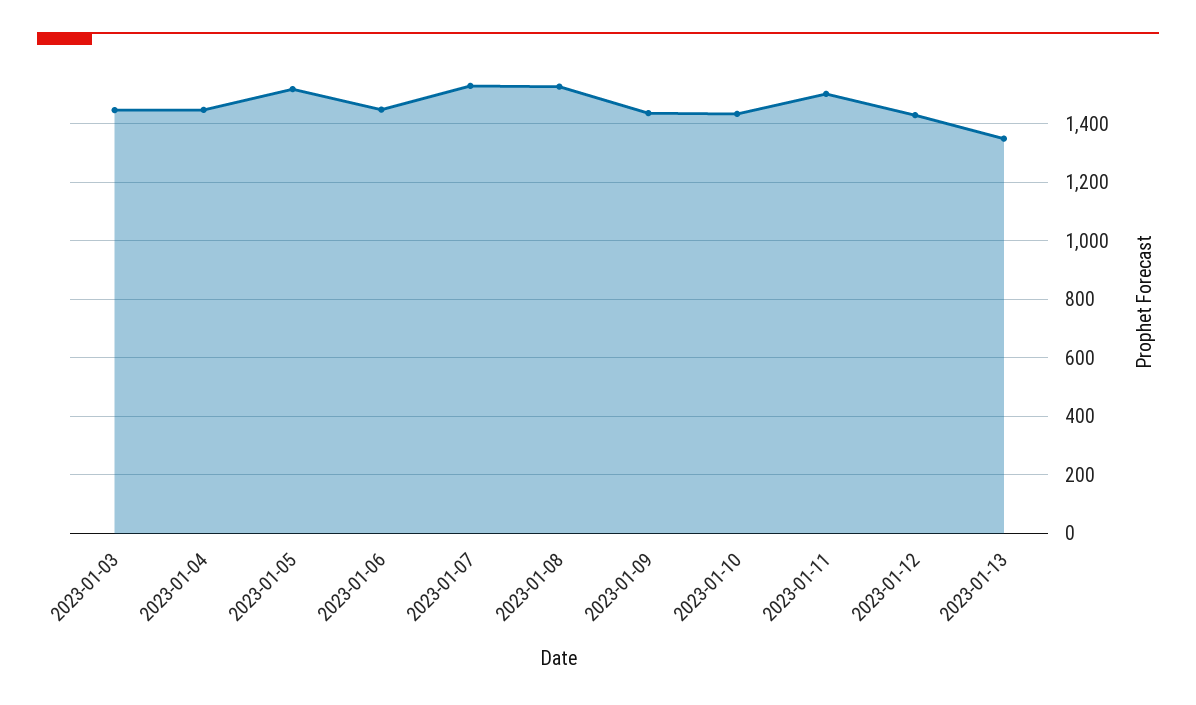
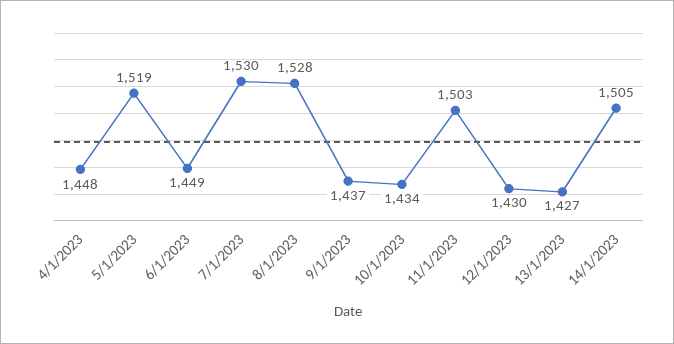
2023-01-03: 1450 -> none
2023-01-13: 1350 -> 1427
14/1/2023: none -> 1505

